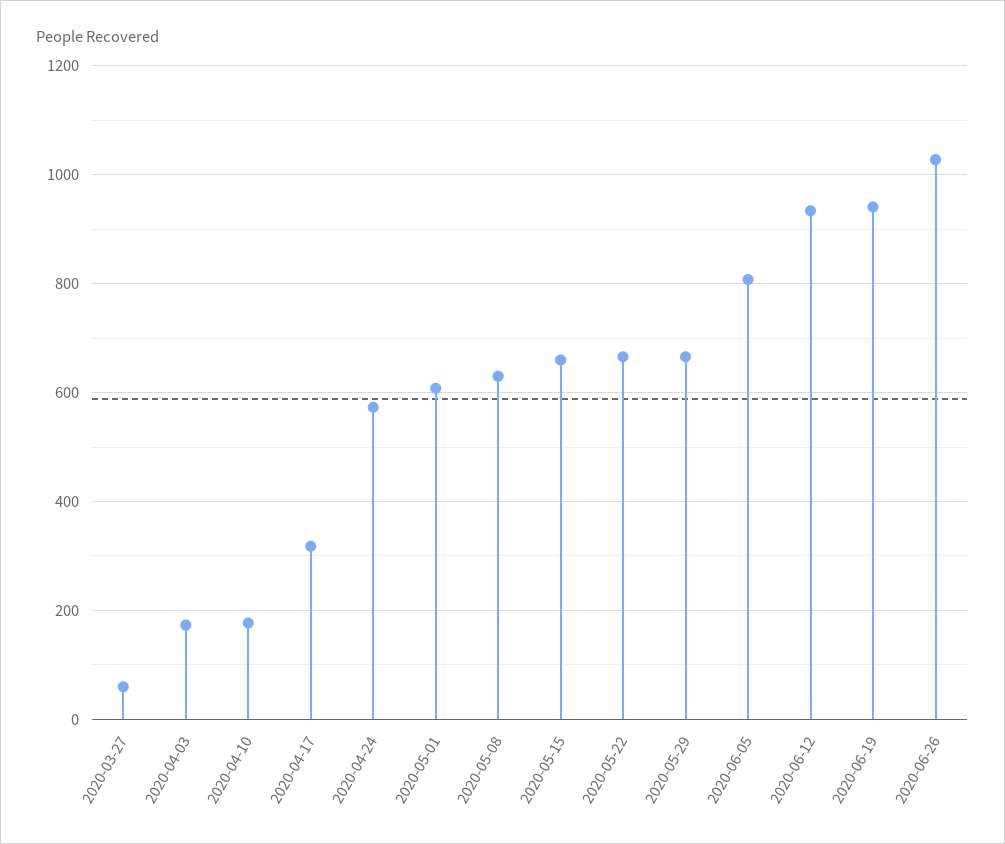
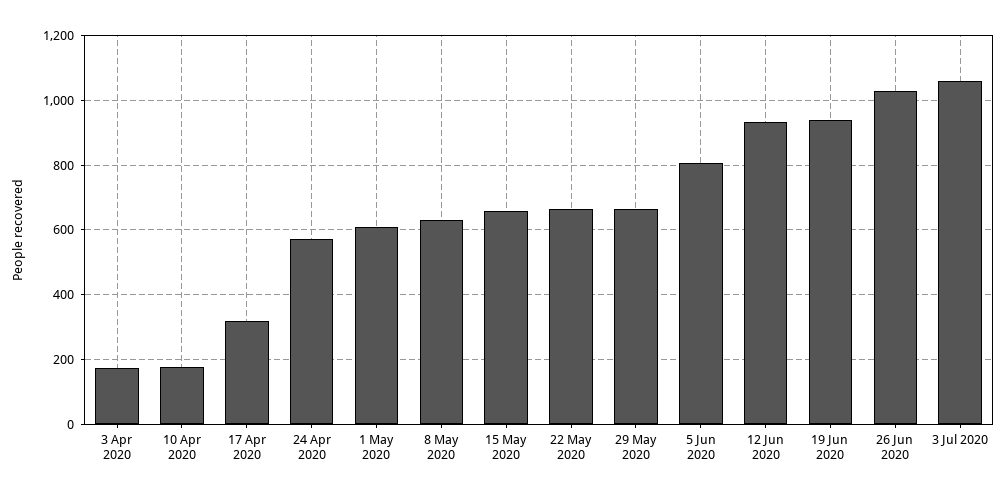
2020-03-27: 60 -> none
3 Jul 2020: none -> 1060

